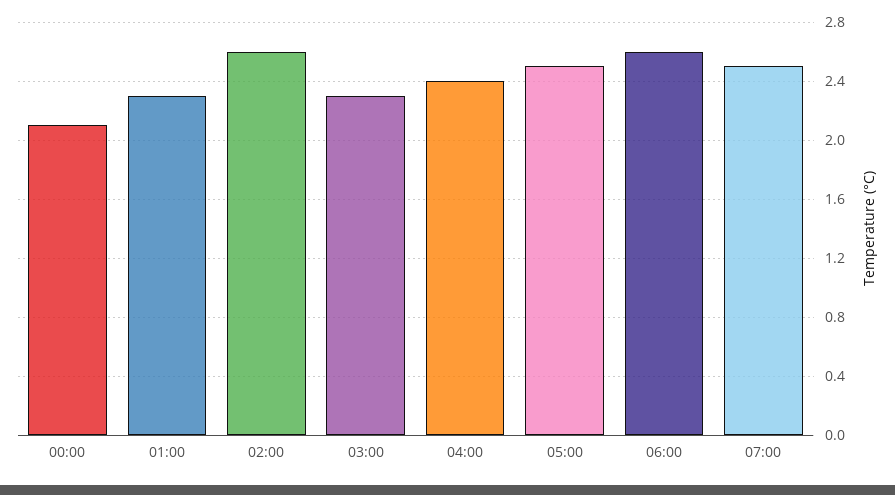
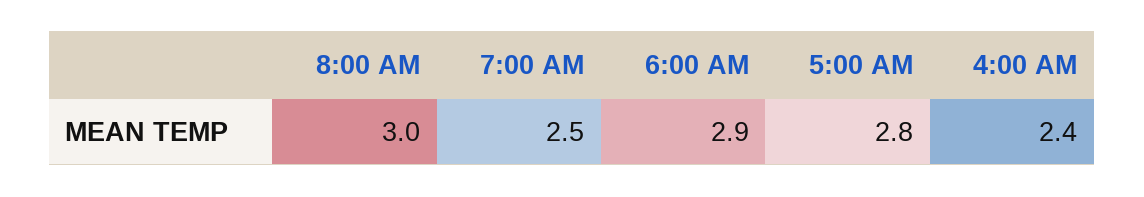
00:00: 2.1 -> none
01:00: 2.3 -> none
02:00: 2.6 -> none
03:00: 2.3 -> none
05:00: 2.5 -> 2.8
06:00: 2.6 -> 2.9
8:00 AM: none -> 3

